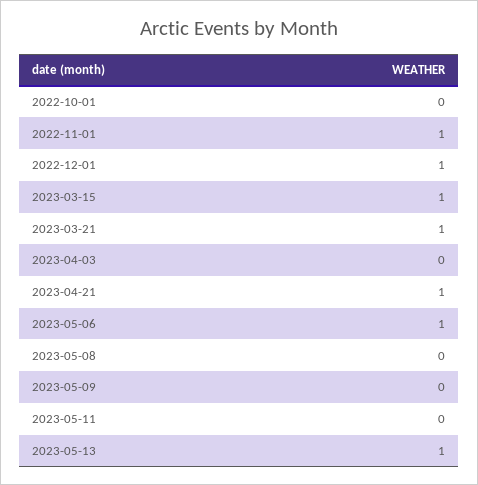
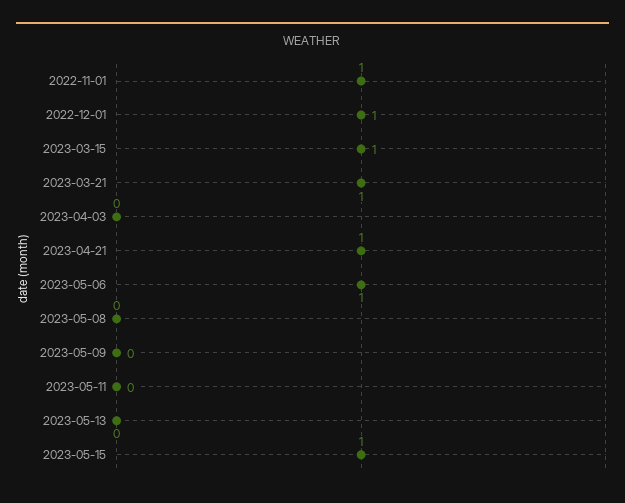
2022-10-01: 0 -> none
2023-05-13: 1 -> 0
2023-05-15: none -> 1

